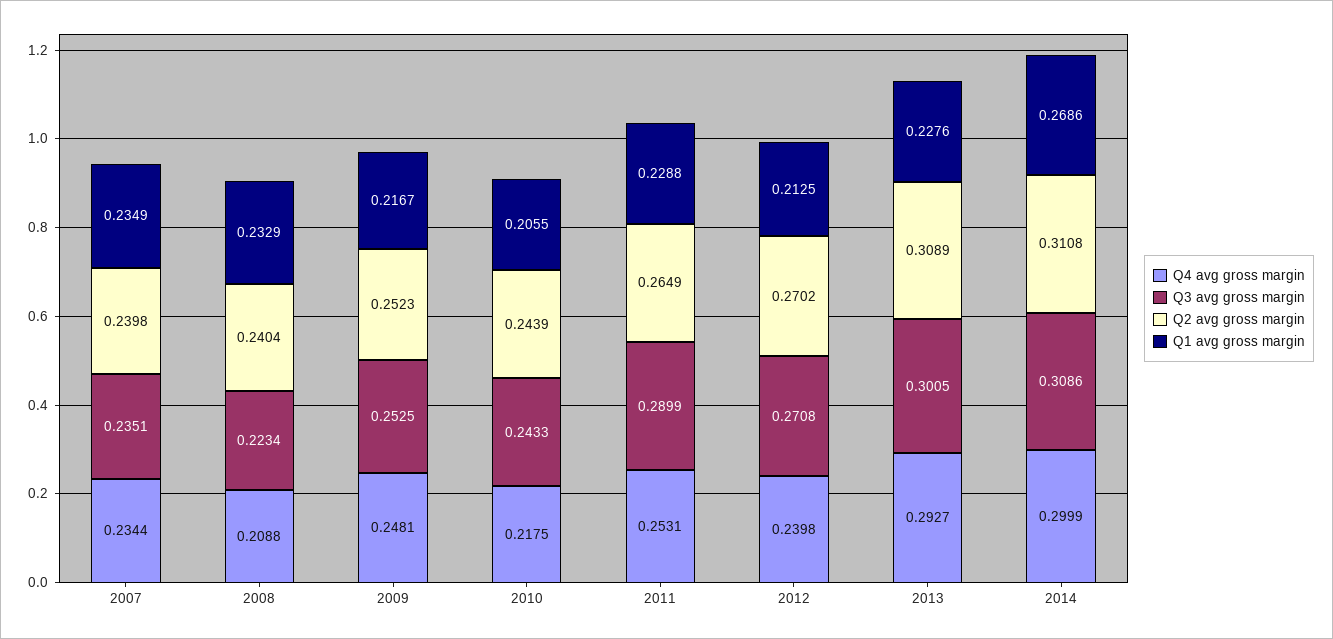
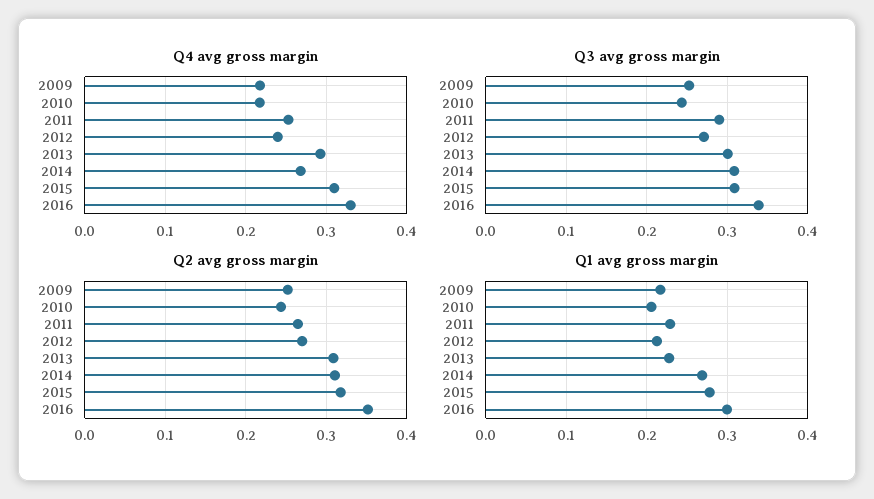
Q4 avg gross margin, 2007: 0.2344 -> none
Q3 avg gross margin, 2007: 0.2351 -> none
Q2 avg gross margin, 2007: 0.2398 -> none
Q1 avg gross margin, 2007: 0.2349 -> none
Q4 avg gross margin, 2008: 0.2088 -> none
Q3 avg gross margin, 2008: 0.2234 -> none
Q2 avg gross margin, 2008: 0.2404 -> none
Q1 avg gross margin, 2008: 0.2329 -> none
Q4 avg gross margin, 2009: 0.2481 -> 0.22
Q4 avg gross margin, 2014: 0.2999 -> 0.27
Q4 avg gross margin, 2015: none -> 0.31
Q4 avg gross margin, 2016: none -> 0.33
Q3 avg gross margin, 2015: none -> 0.31
Q3 avg gross margin, 2016: none -> 0.34
Q2 avg gross margin, 2015: none -> 0.32
Q2 avg gross margin, 2016: none -> 0.35
Q1 avg gross margin, 2015: none -> 0.28
Q1 avg gross margin, 2016: none -> 0.3

